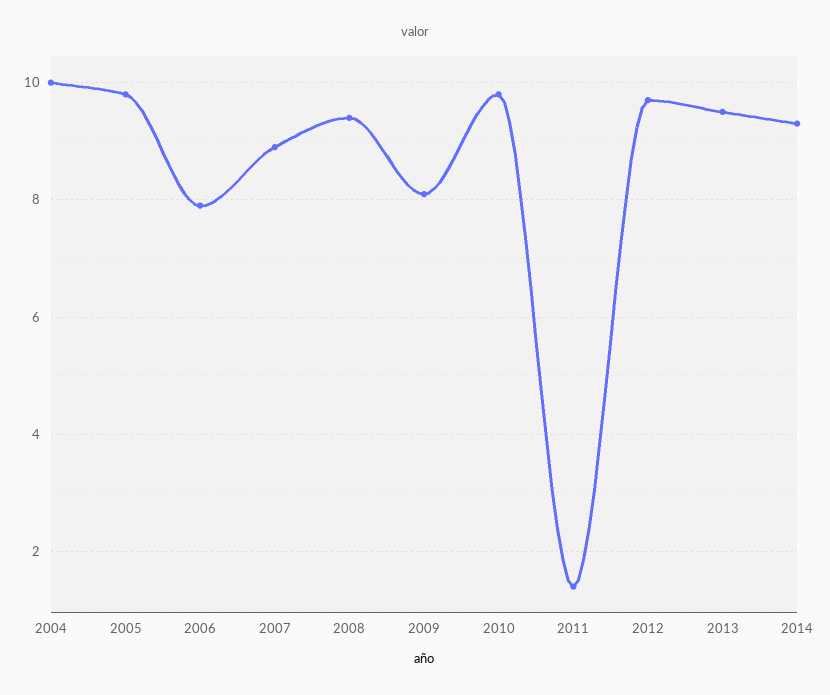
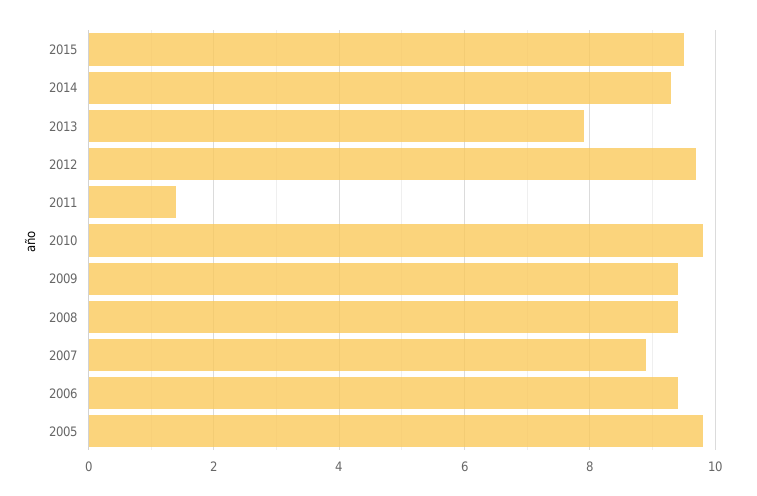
2004: 10 -> none
2006: 8 -> 9.5
2009: 8 -> 9.5
2013: 9.5 -> 8
2015: none -> 9.5

